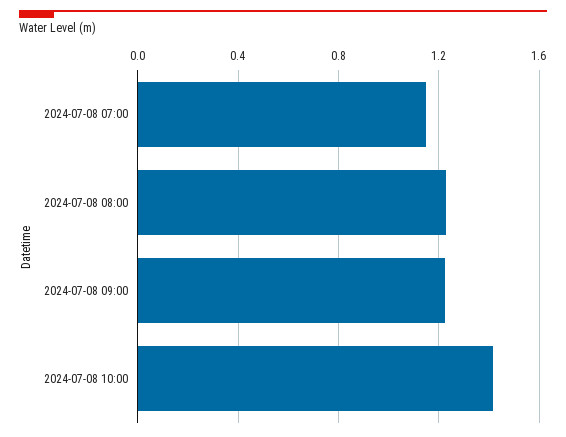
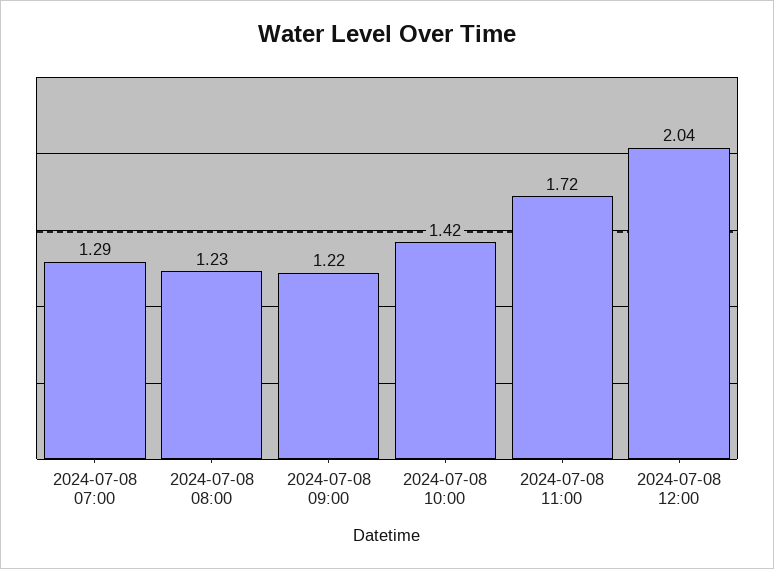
2024-07-08 07:00: 1.15 -> 1.29
2024-07-08 11:00: none -> 1.72
2024-07-08 12:00: none -> 2.04

